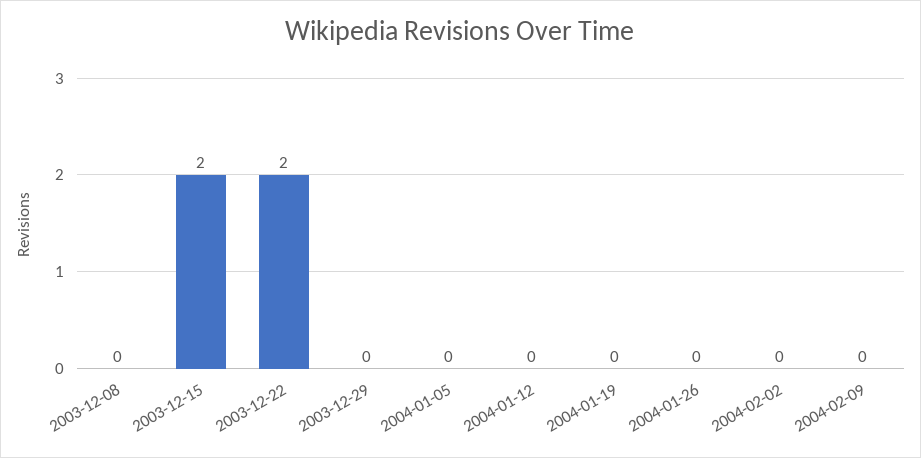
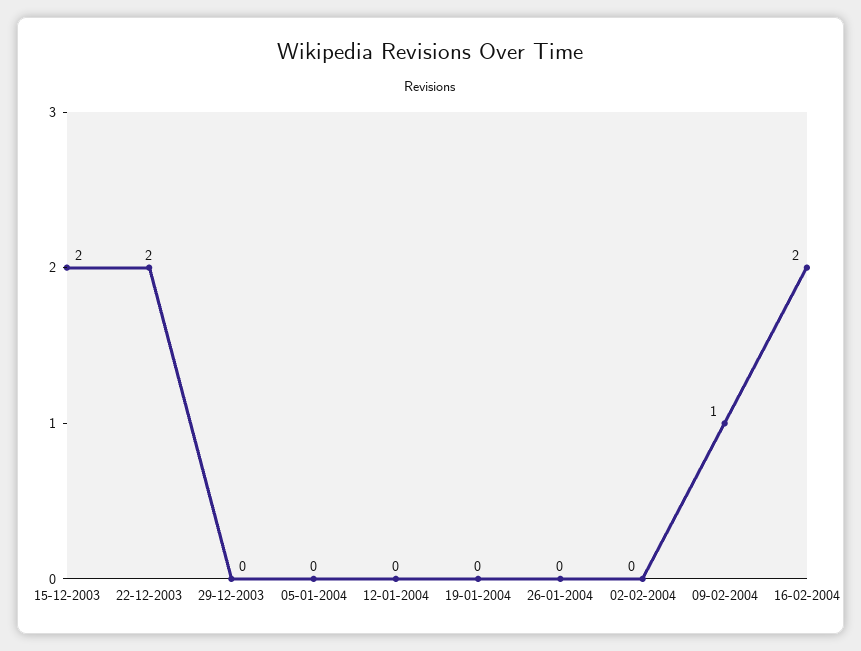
2003-12-08: 0 -> none
2004-02-09: 0 -> 1
16-02-2004: none -> 2

